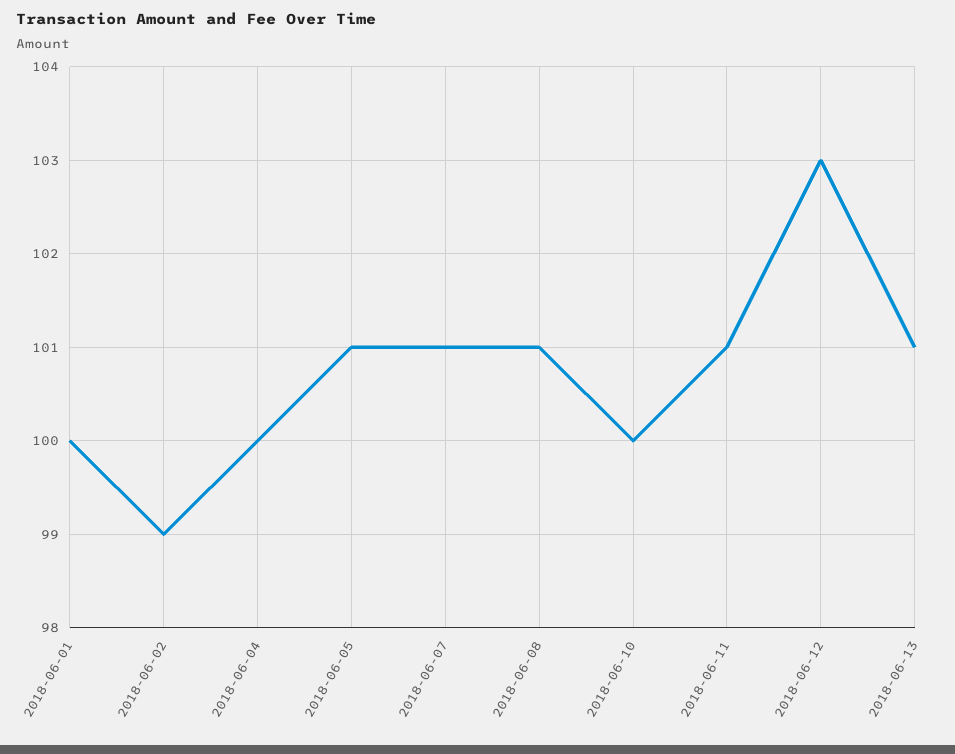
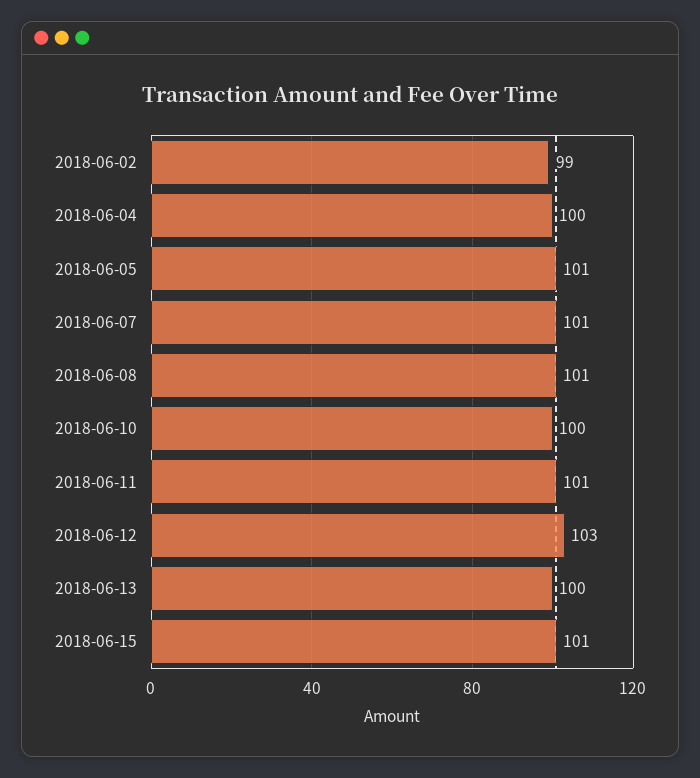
2018-06-01: 100 -> none
2018-06-13: 101 -> 100
2018-06-15: none -> 101

